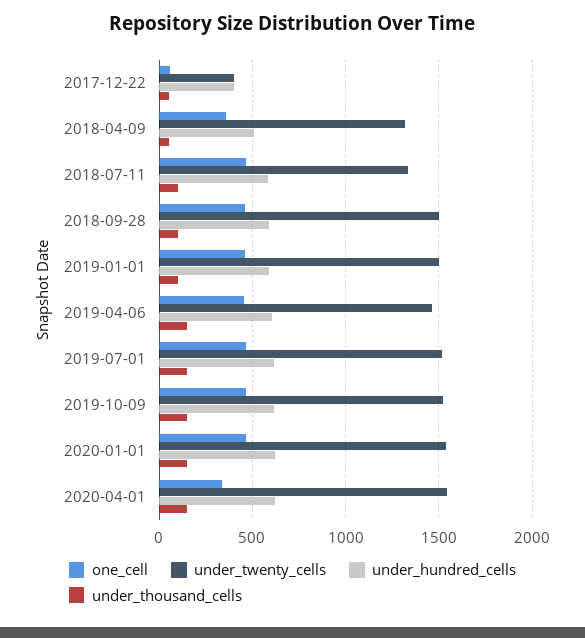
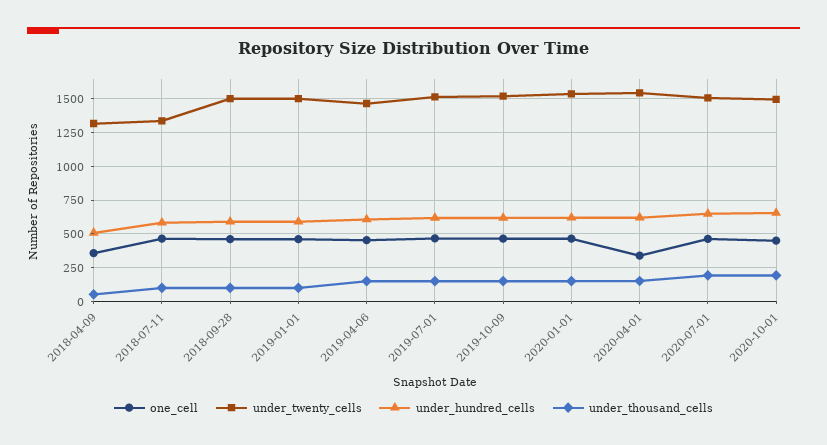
one_cell, 2017-12-22: 50 -> none
under_twenty_cells, 2017-12-22: 400 -> none
under_hundred_cells, 2017-12-22: 400 -> none
under_thousand_cells, 2017-12-22: 50 -> none
one_cell, 2020-07-01: none -> 450
under_twenty_cells, 2020-07-01: none -> 1500
under_hundred_cells, 2020-07-01: none -> 650
under_thousand_cells, 2020-07-01: none -> 200
one_cell, 2020-10-01: none -> 450
under_twenty_cells, 2020-10-01: none -> 1500
under_hundred_cells, 2020-10-01: none -> 650
under_thousand_cells, 2020-10-01: none -> 200

